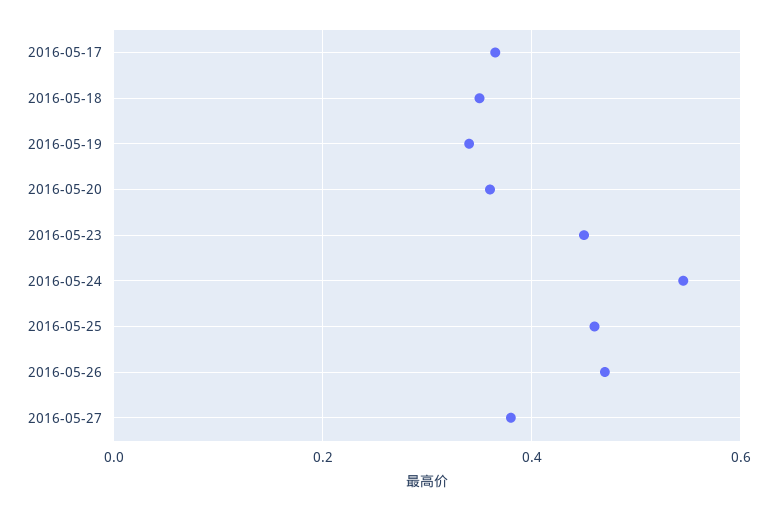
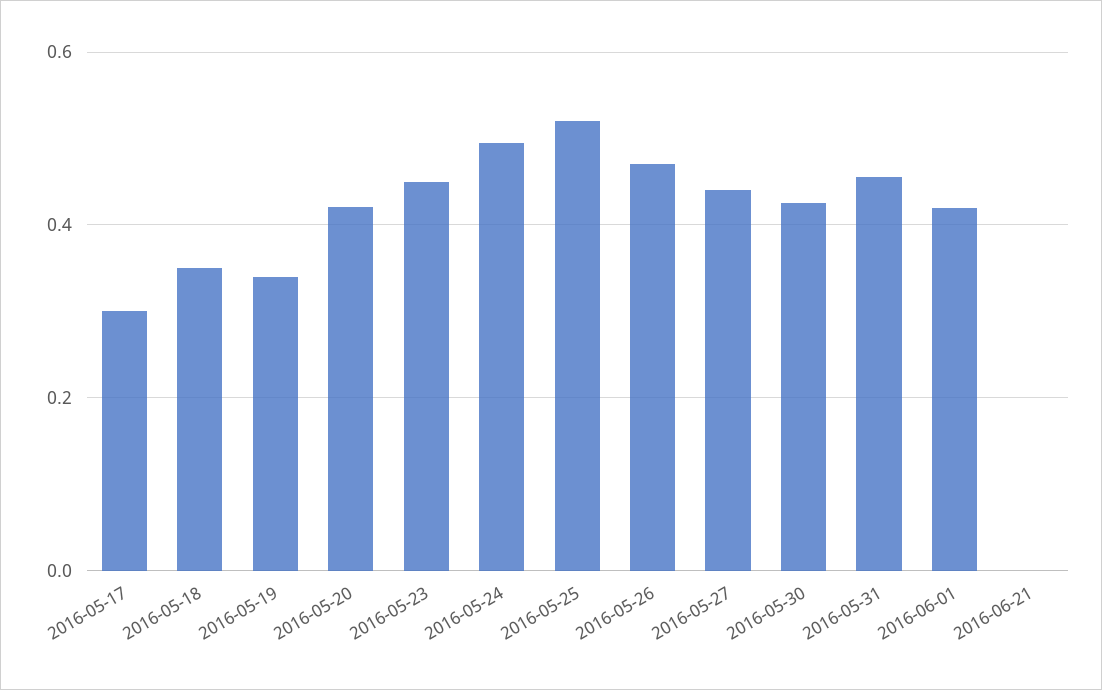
2016-05-17: 0.36 -> 0.3
2016-05-20: 0.36 -> 0.42
2016-05-24: 0.54 -> 0.5
2016-05-25: 0.46 -> 0.52
2016-05-27: 0.38 -> 0.44
2016-05-30: none -> 0.42
2016-05-31: none -> 0.46
2016-06-01: none -> 0.42
2016-06-21: none -> 0

